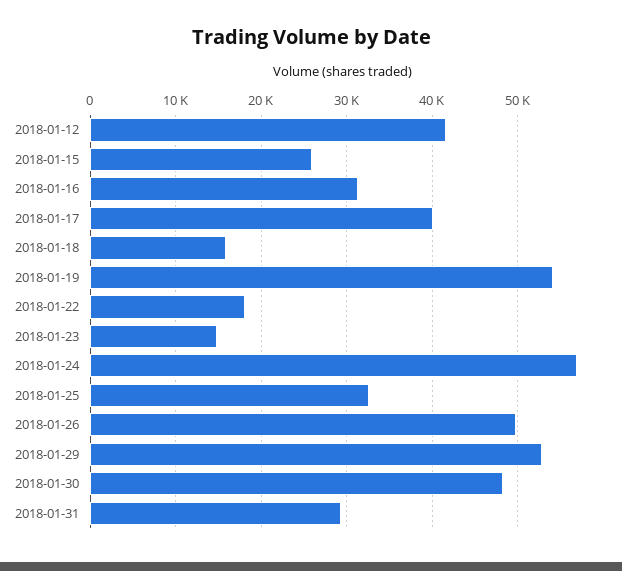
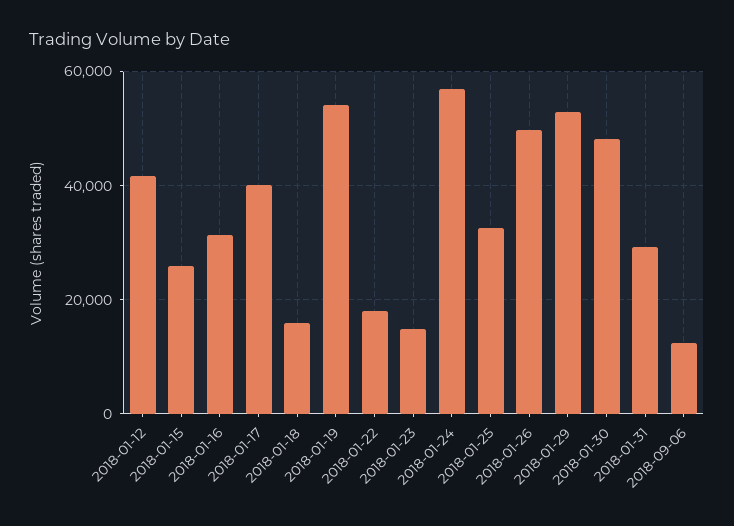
2018-09-06: none -> 12000

